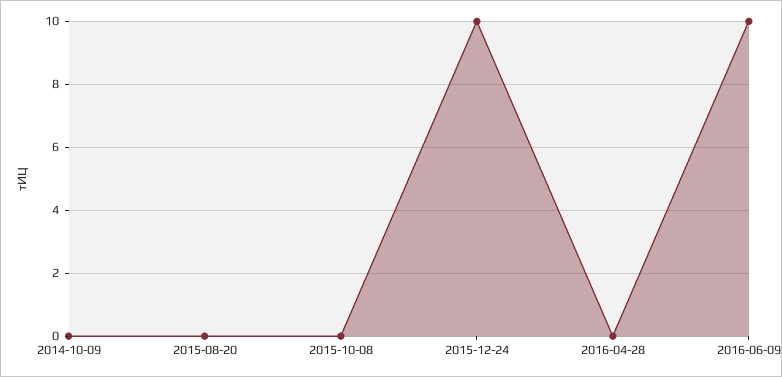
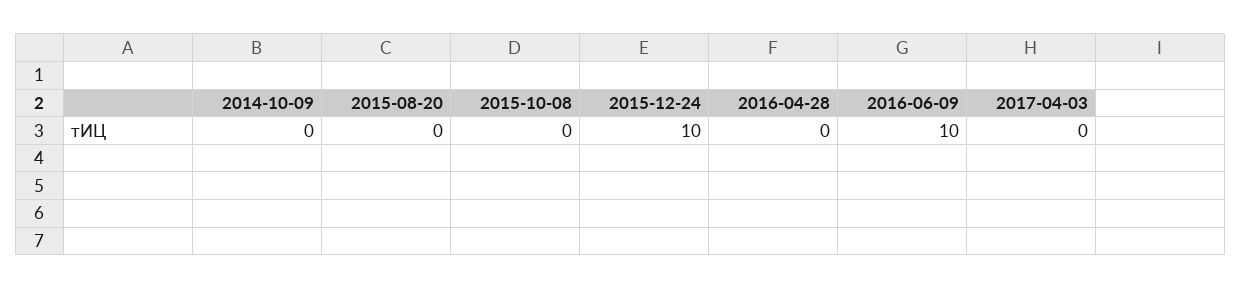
2017-04-03: none -> 0

